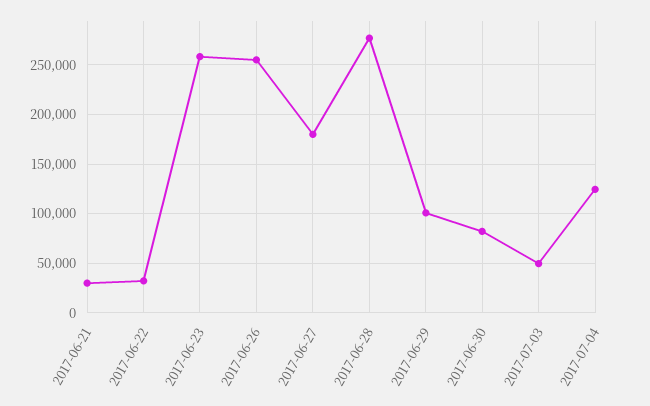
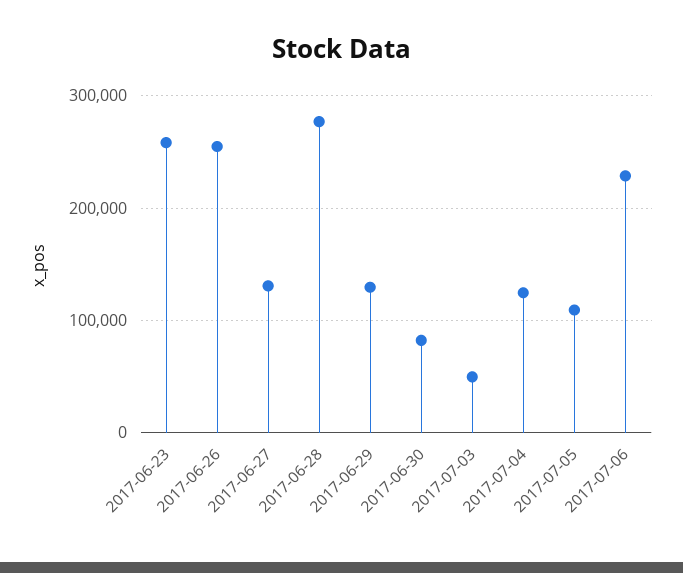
2017-06-21: 30000 -> none
2017-06-22: 30000 -> none
2017-06-27: 180000 -> 130000
2017-06-29: 100000 -> 130000
2017-07-05: none -> 110000
2017-07-06: none -> 230000

